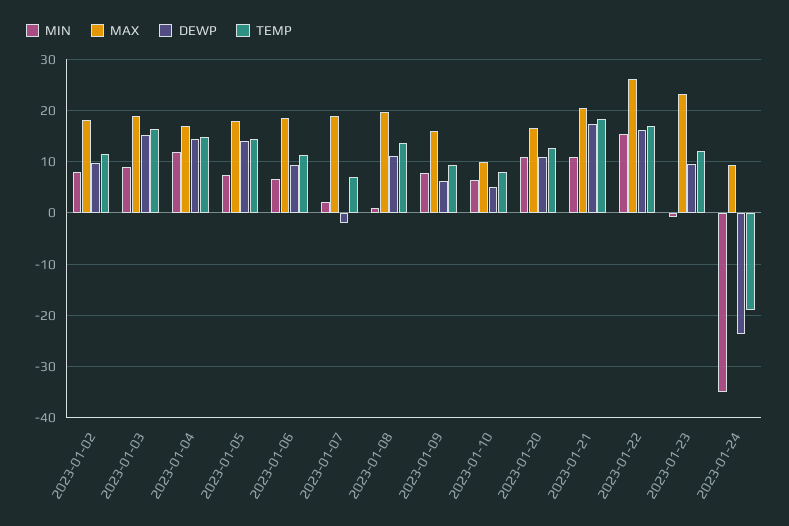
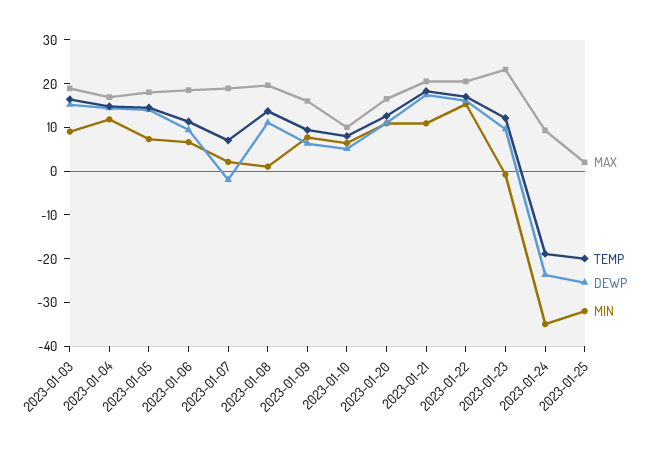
MIN, 2023-01-02: 8 -> none
MAX, 2023-01-02: 18 -> none
DEWP, 2023-01-02: 10 -> none
TEMP, 2023-01-02: 12 -> none
MAX, 2023-01-22: 26 -> 20
MAX, 2023-01-25: none -> 2
TEMP, 2023-01-25: none -> -20
DEWP, 2023-01-25: none -> -26
MIN, 2023-01-25: none -> -32

